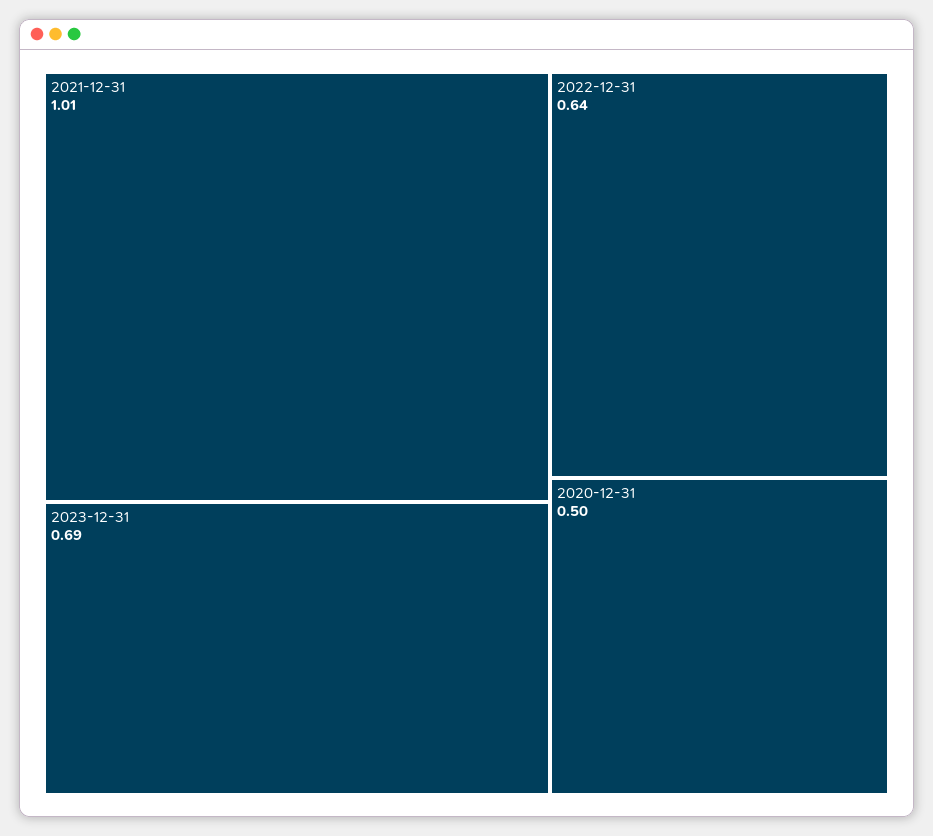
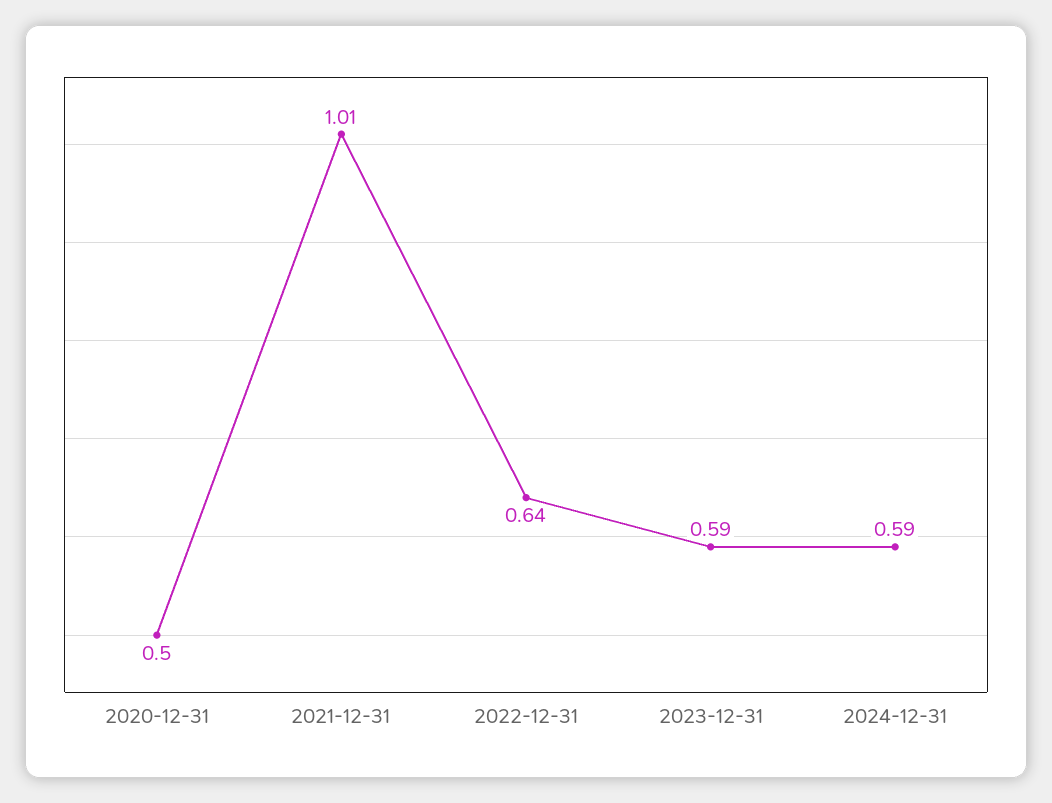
2023-12-31: 0.69 -> 0.59
2024-12-31: none -> 0.59

